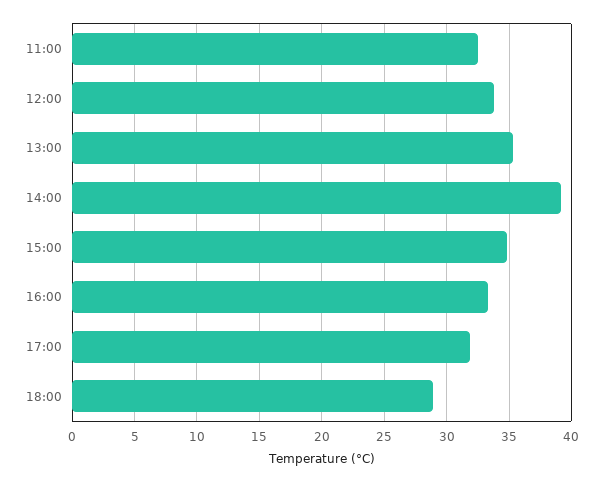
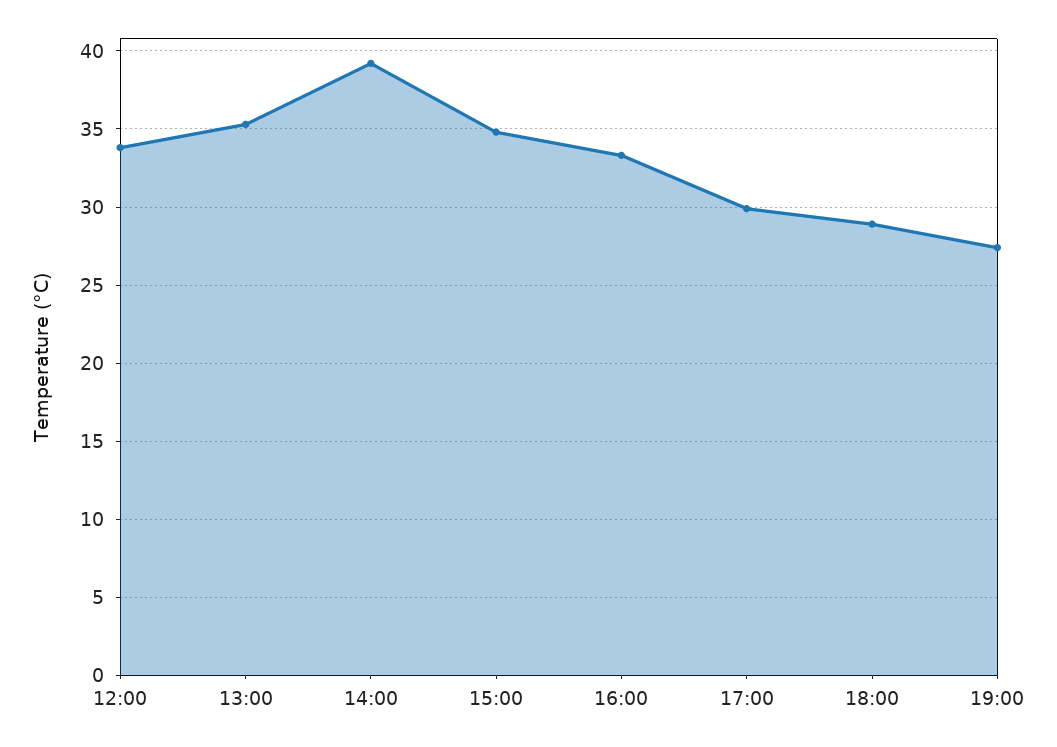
11:00: 32.5 -> none
17:00: 32 -> 30
19:00: none -> 27.5

